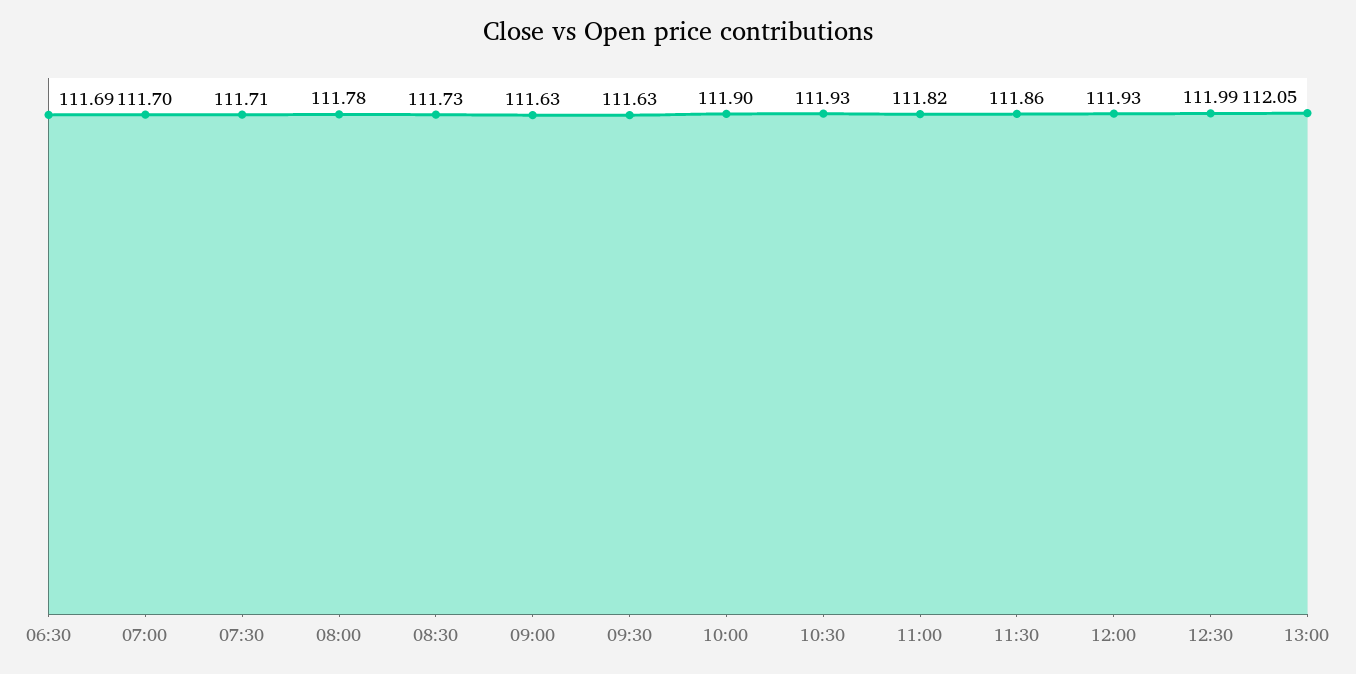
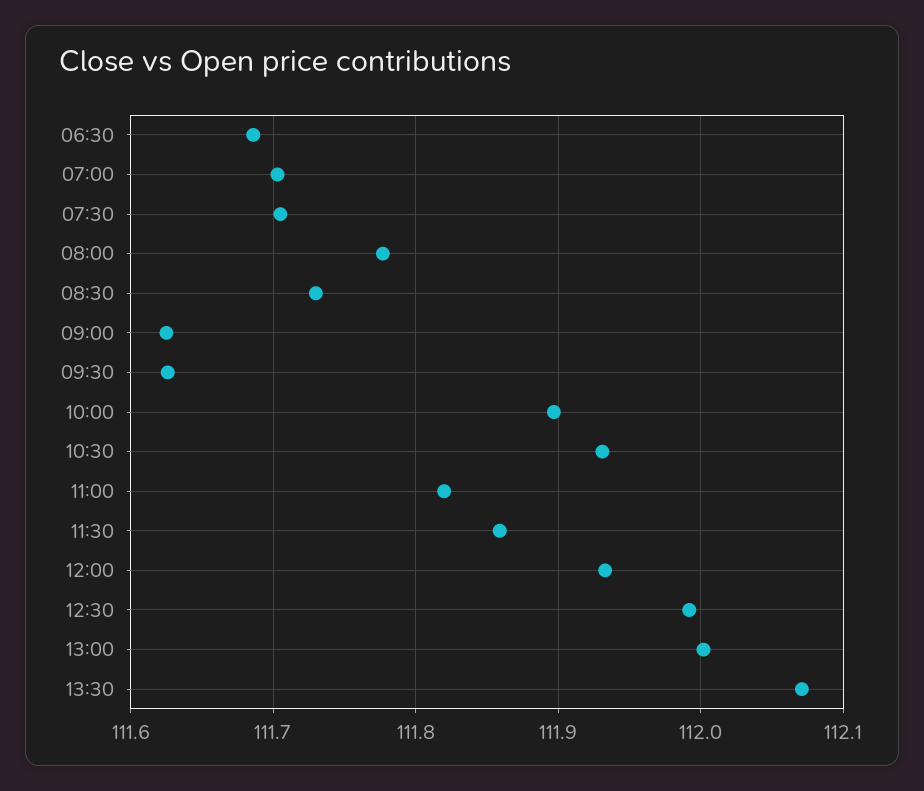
13:00: 112.05 -> 112
13:30: none -> 112.07

